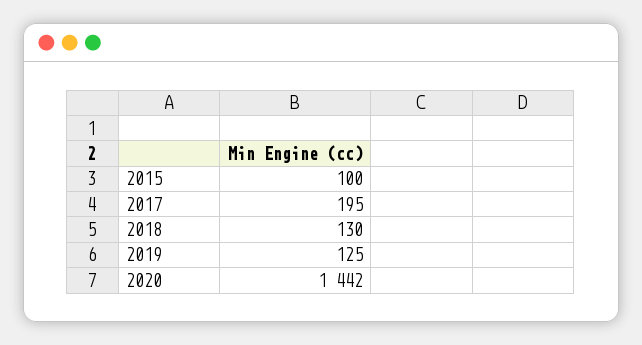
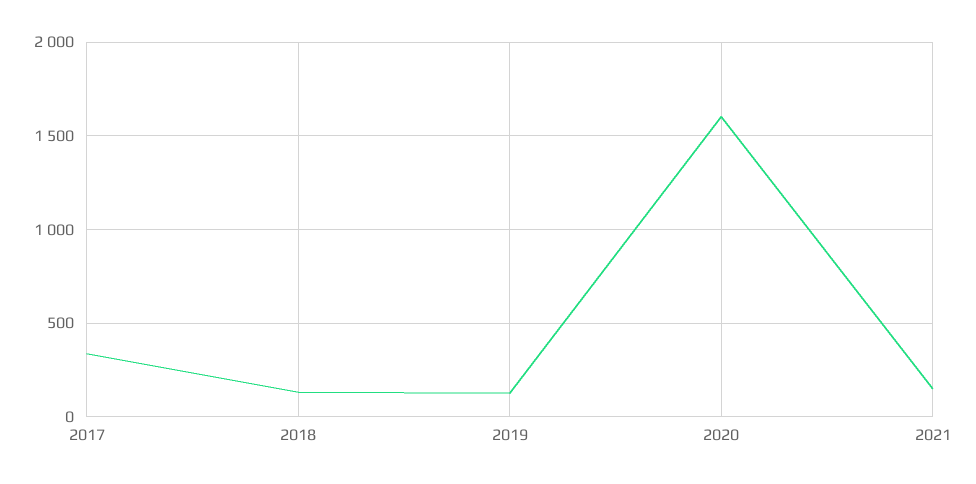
2015: 100 -> none
2017: 195 -> 350
2020: 1442 -> 1600
2021: none -> 150

